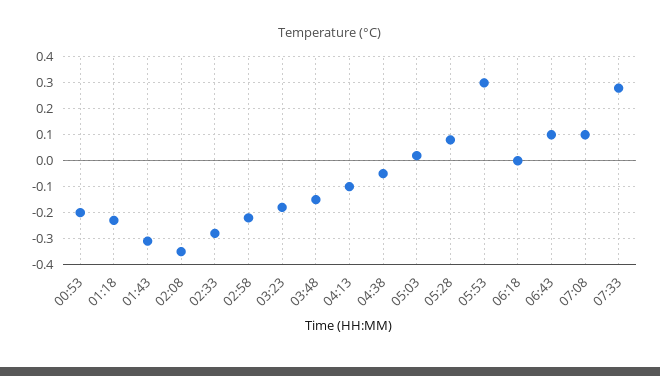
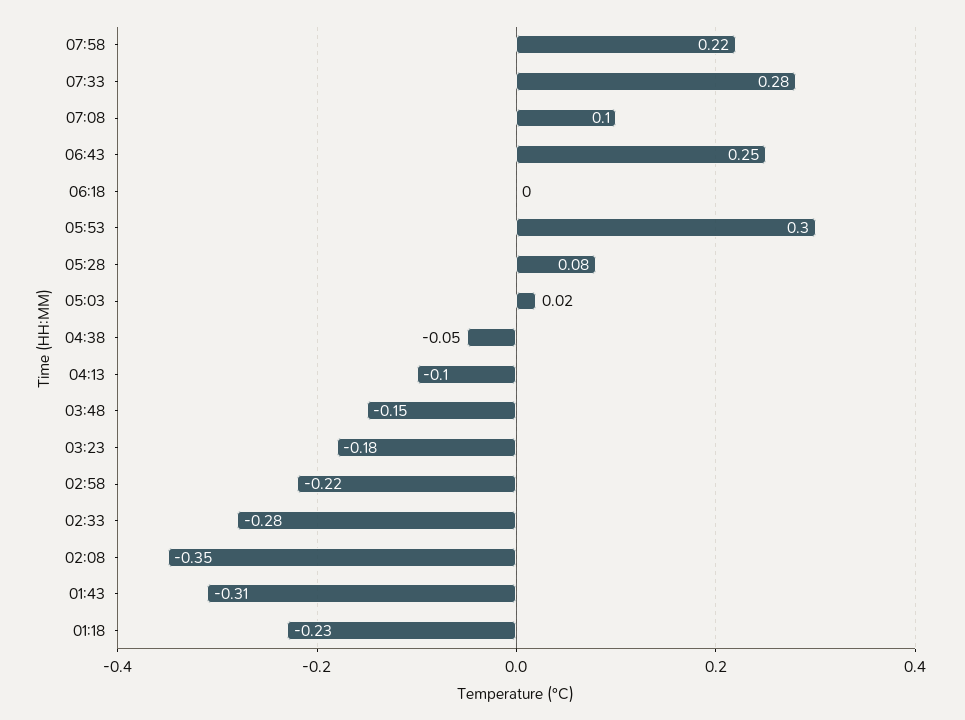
00:53: -0.2 -> none
06:43: 0.1 -> 0.25
07:58: none -> 0.22

